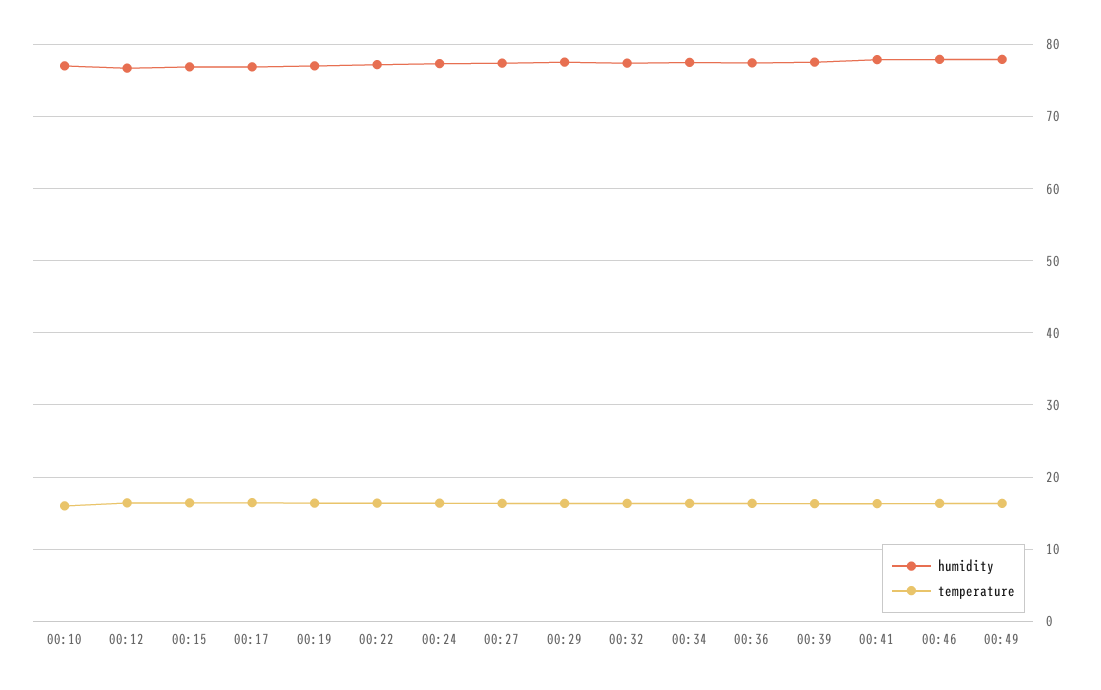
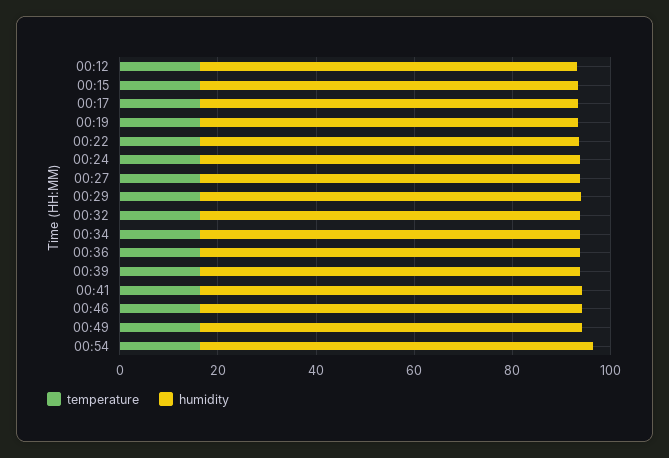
humidity, 00:10: 77 -> none
temperature, 00:10: 16 -> none
temperature, 00:54: none -> 15
humidity, 00:54: none -> 80

